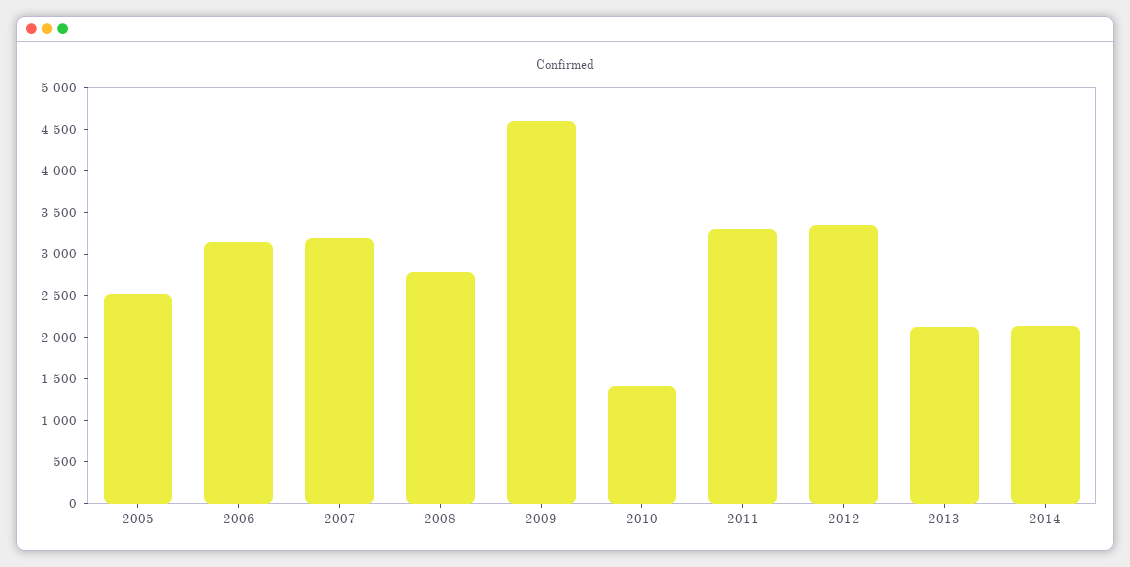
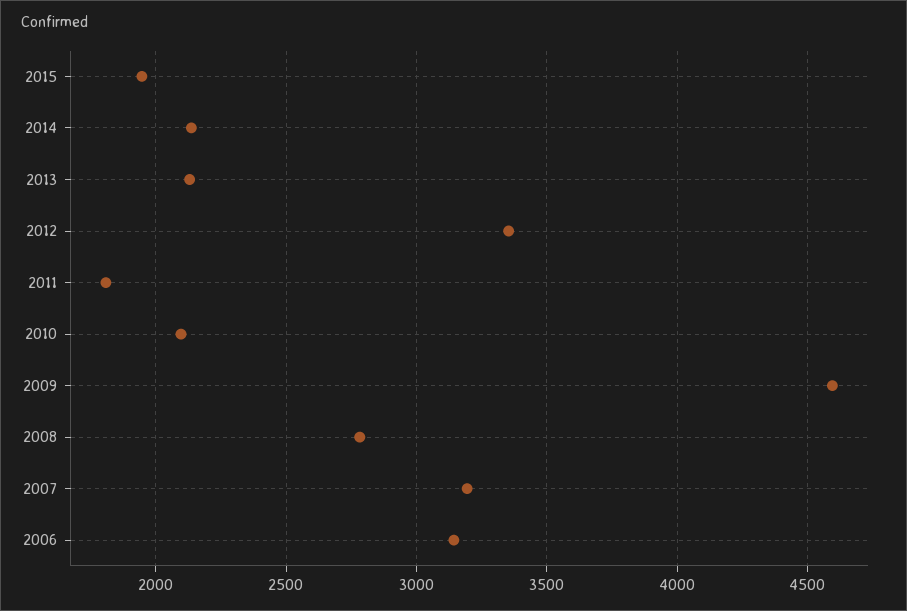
2005: 2500 -> none
2010: 1400 -> 2100
2011: 3300 -> 1800
2015: none -> 1950

